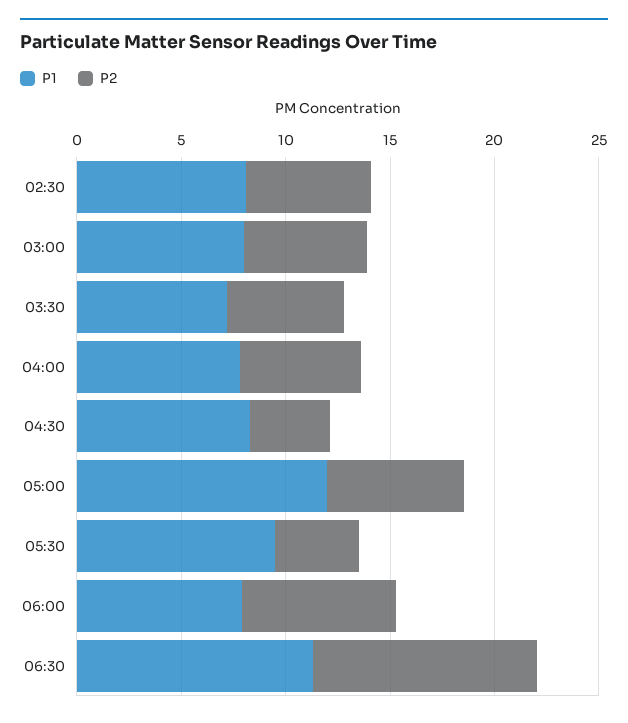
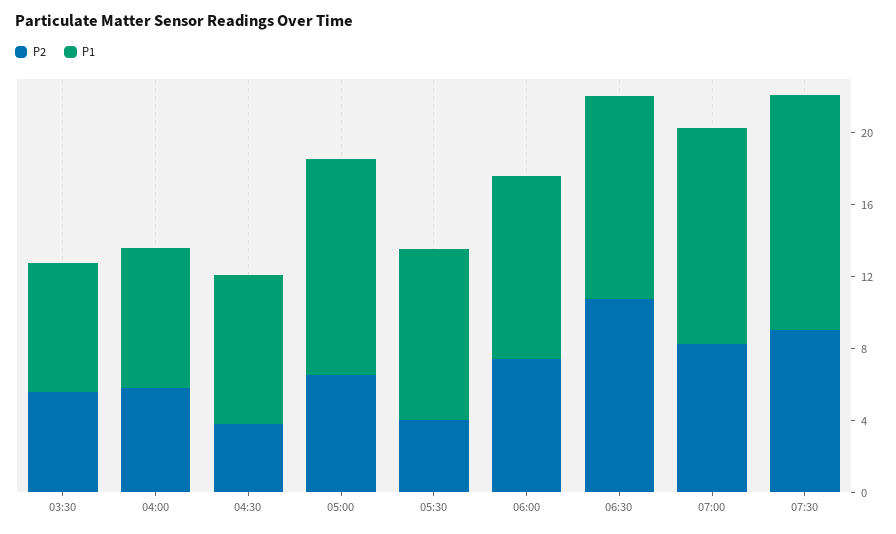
P1, 02:30: 8 -> none
P2, 02:30: 6 -> none
P1, 03:00: 8 -> none
P2, 03:00: 6 -> none
P1, 06:00: 8 -> 10
P2, 07:00: none -> 8
P1, 07:00: none -> 12
P2, 07:30: none -> 9
P1, 07:30: none -> 13

